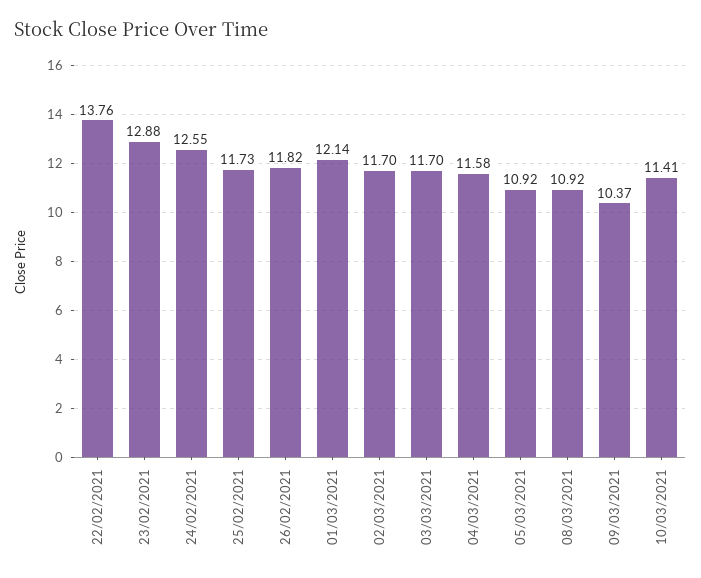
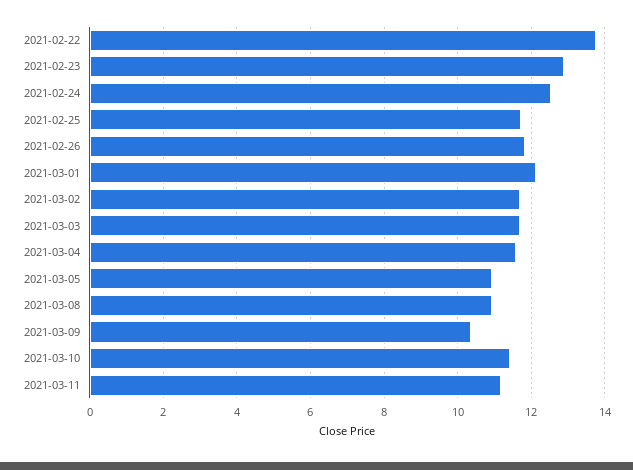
2021-03-11: none -> 11.2

